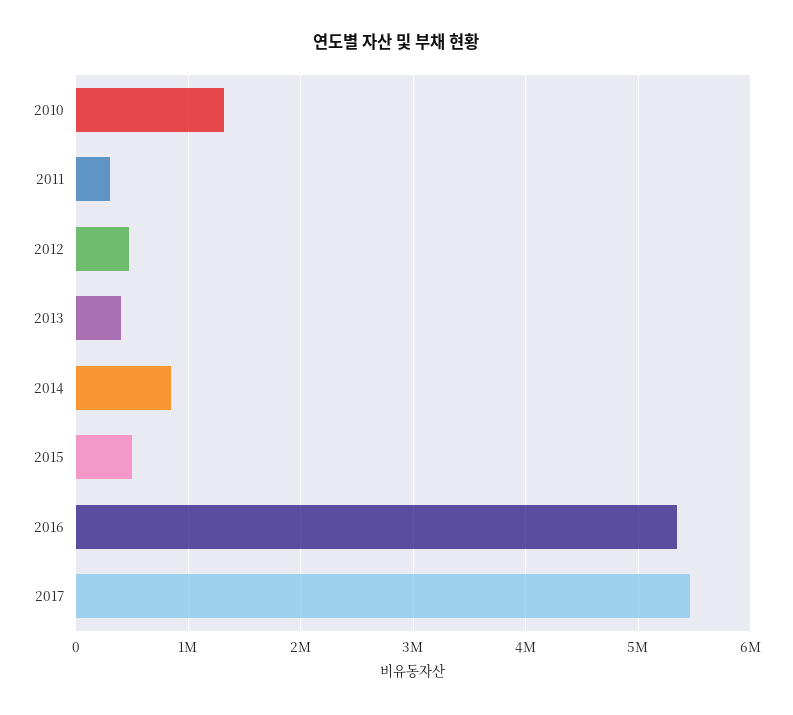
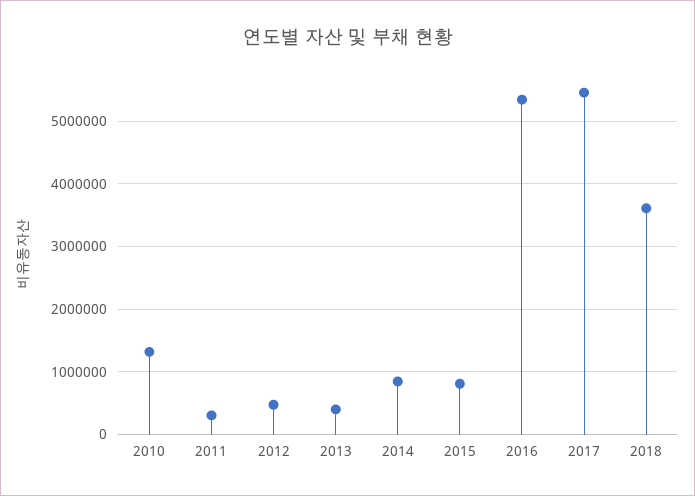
2015: 500000 -> 800000
2018: none -> 3600000

